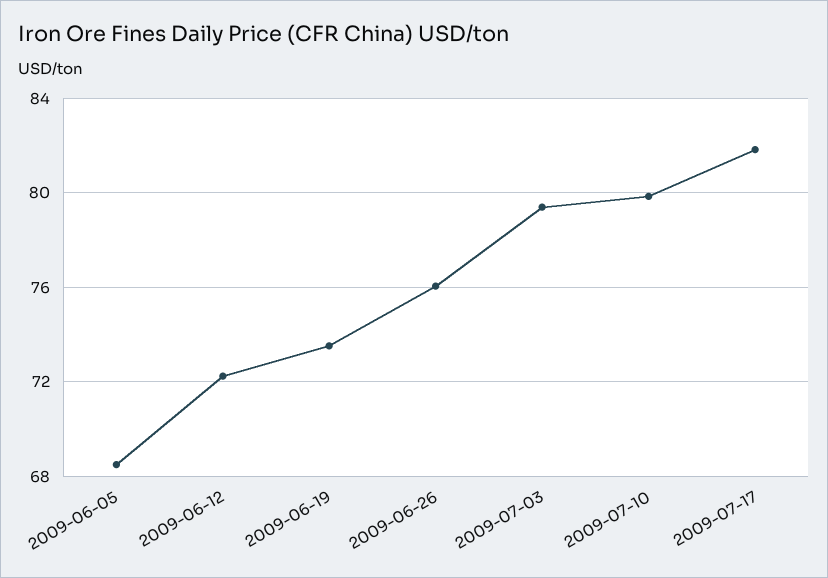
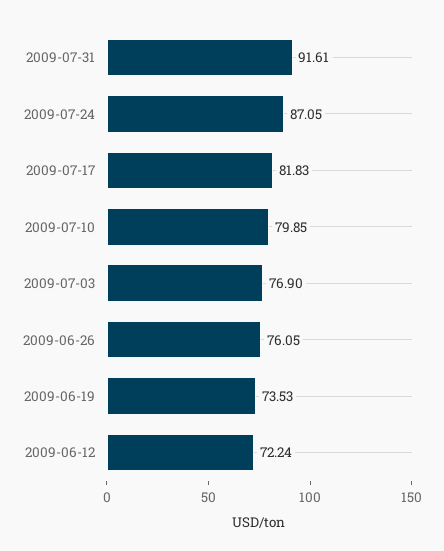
2009-06-05: 68.5 -> none
2009-07-03: 79.5 -> 76.9
2009-07-31: none -> 91.61
2009-07-24: none -> 87.05

